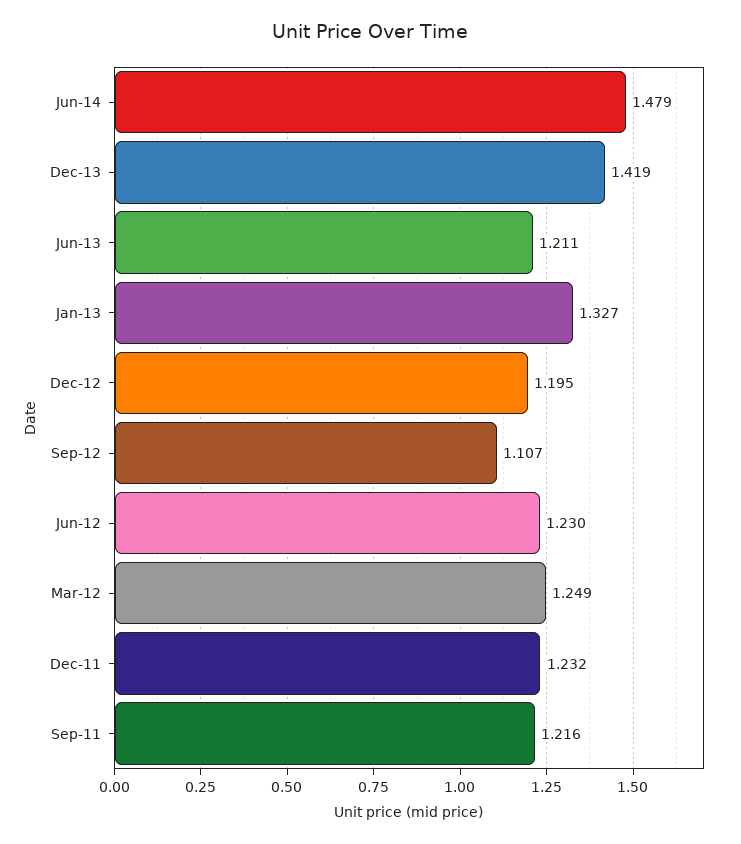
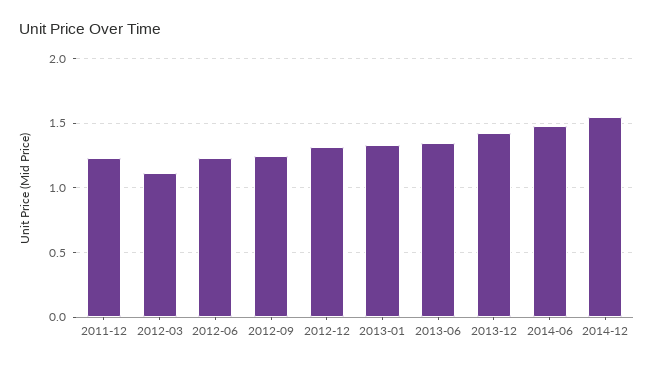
Jun-13: 1.211 -> 1.35
Dec-12: 1.195 -> 1.3
Sep-12: 1.107 -> 1.25
Mar-12: 1.249 -> 1.1
Sep-11: 1.216 -> none
2014-12: none -> 1.55

